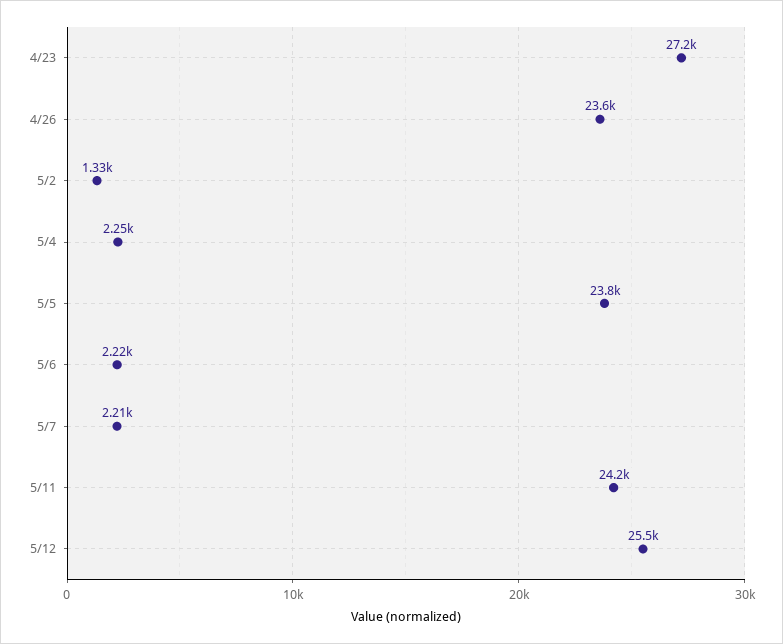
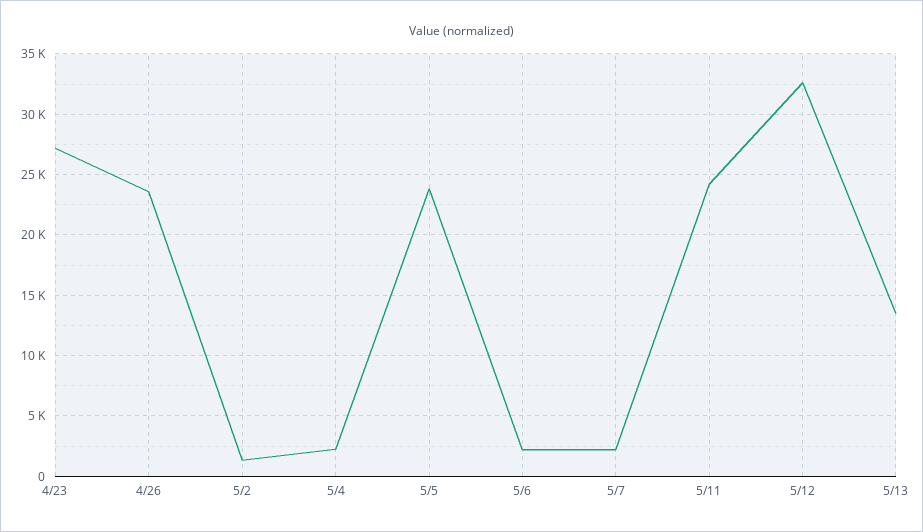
5/12: 25500 -> 32500
5/13: none -> 13500

